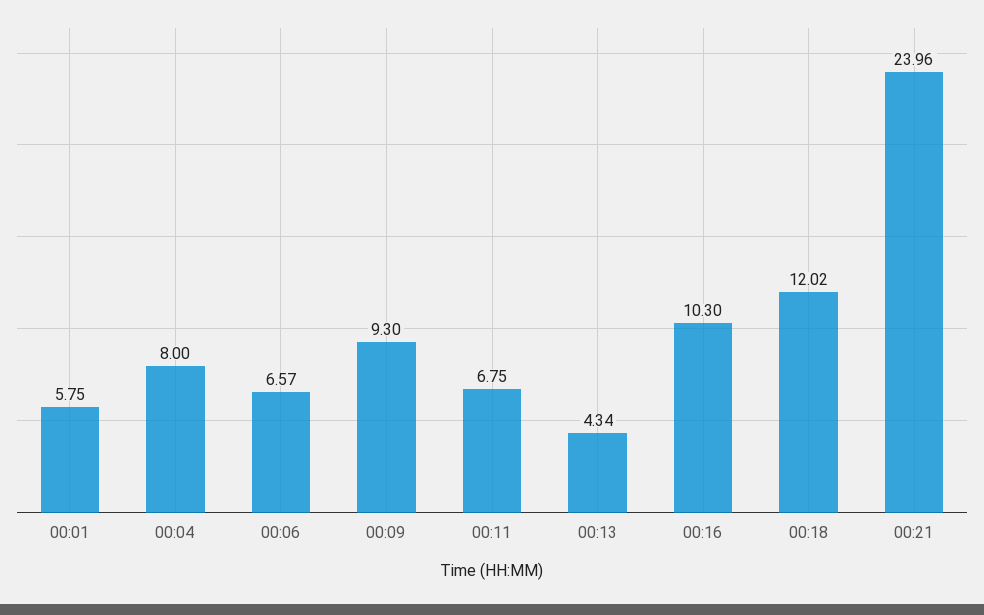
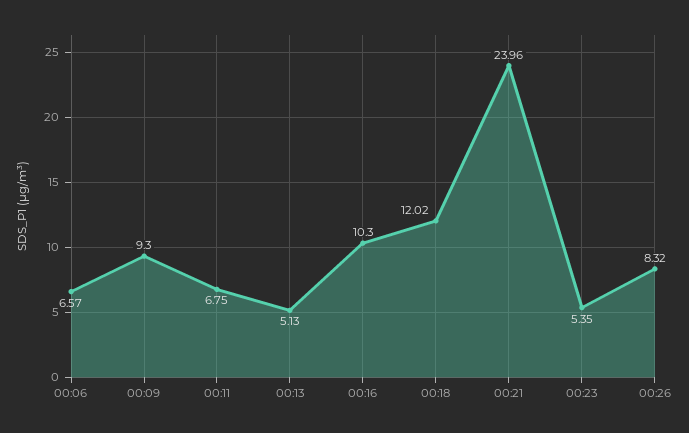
00:01: 5.75 -> none
00:04: 8 -> none
00:13: 4.34 -> 5.13
00:23: none -> 5.35
00:26: none -> 8.32

